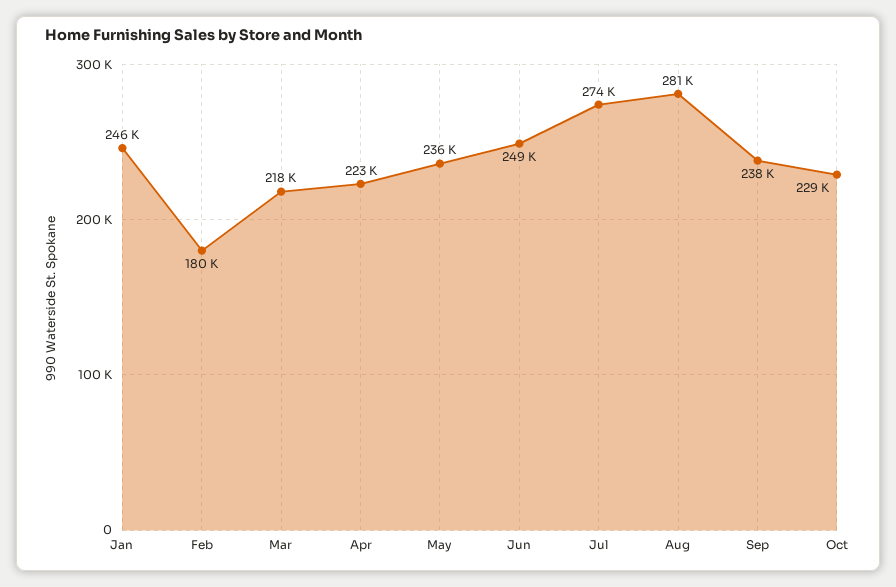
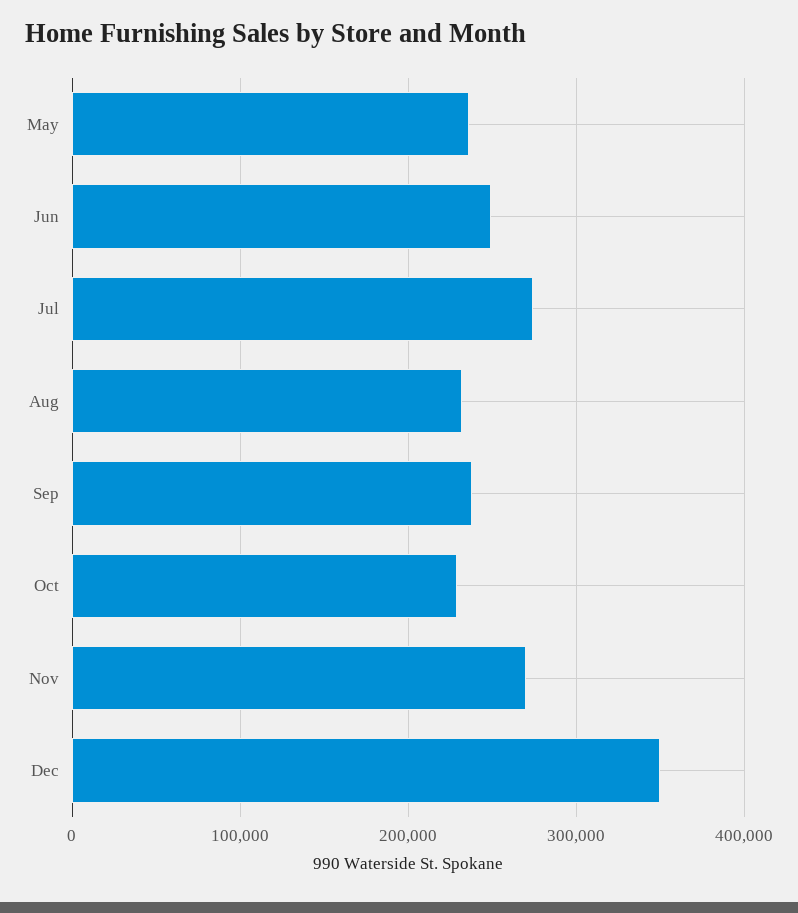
Jan: 246000 -> none
Feb: 180000 -> none
Mar: 218000 -> none
Apr: 223000 -> none
Aug: 281000 -> 230000
Nov: none -> 270000
Dec: none -> 350000

